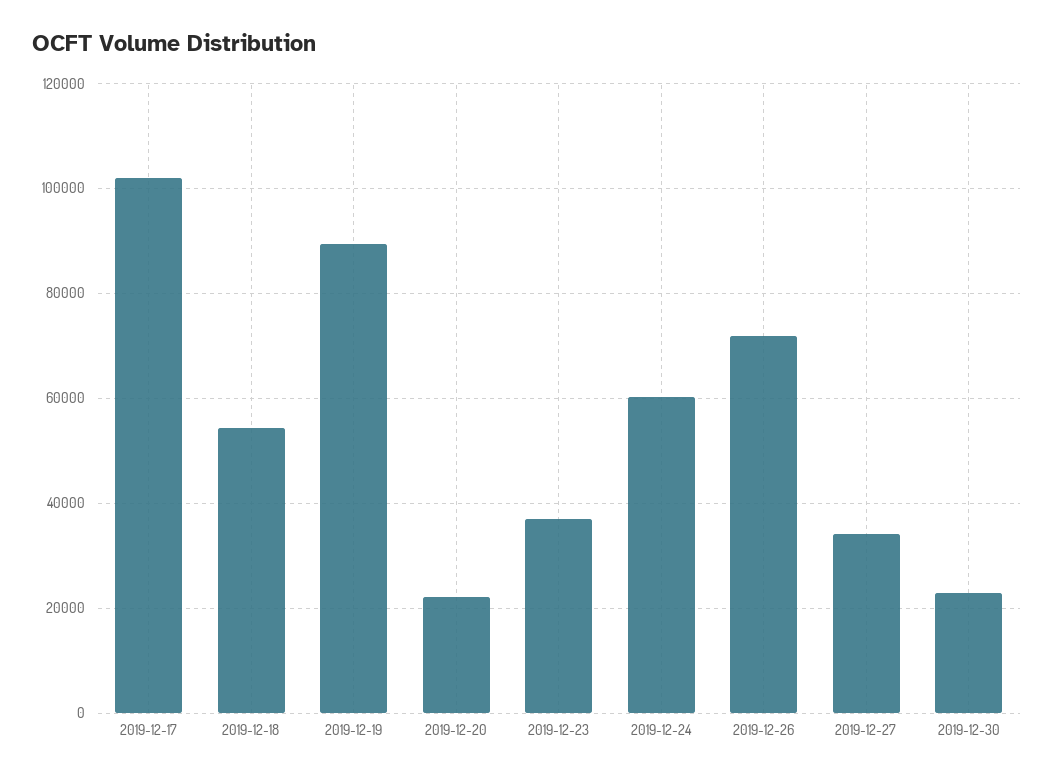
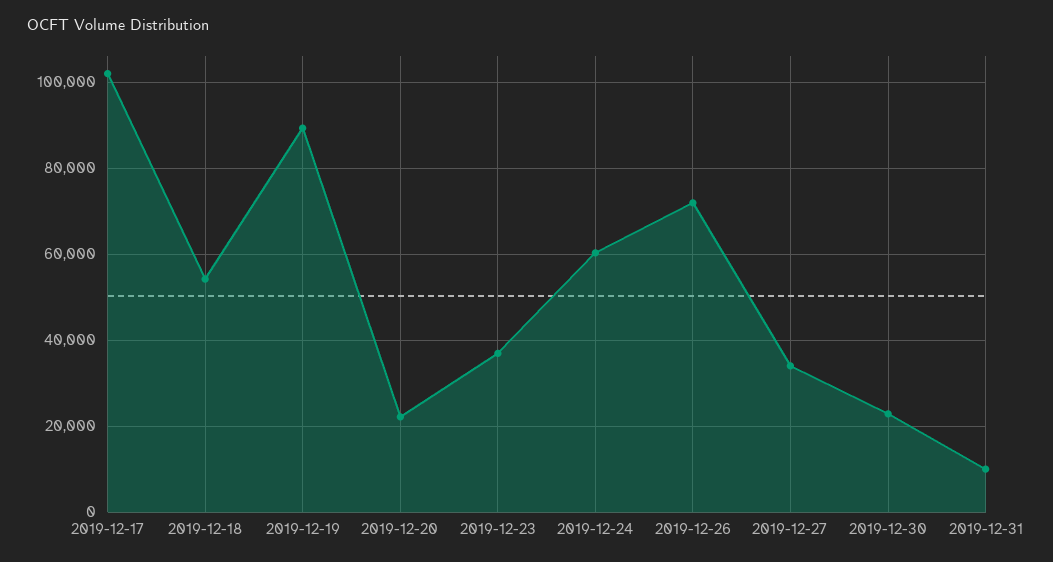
2019-12-31: none -> 10000

